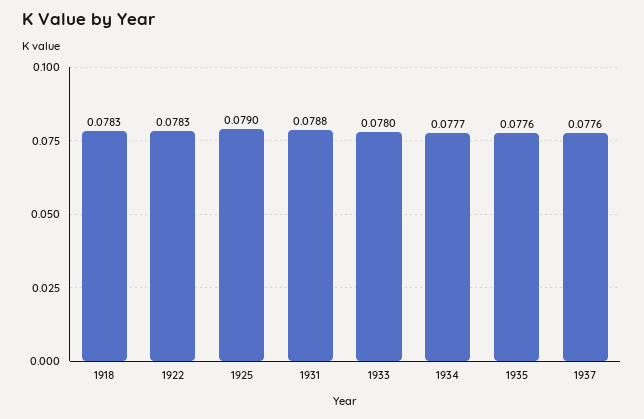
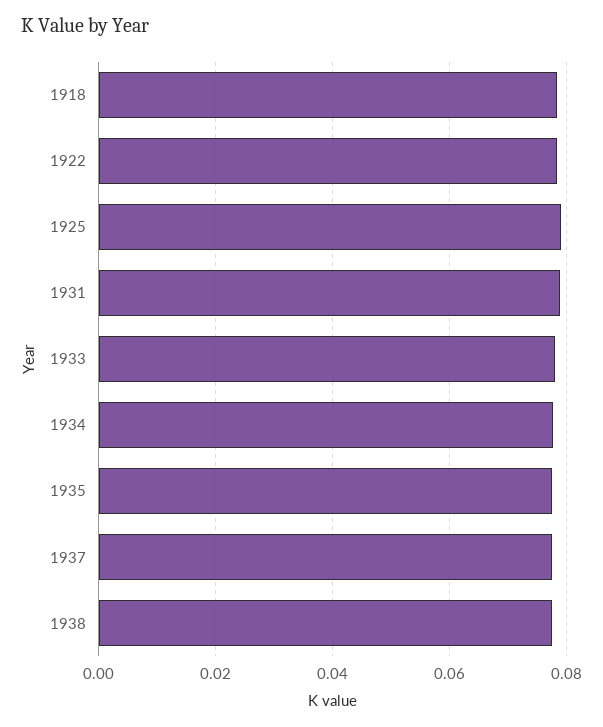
1938: none -> 0.078

